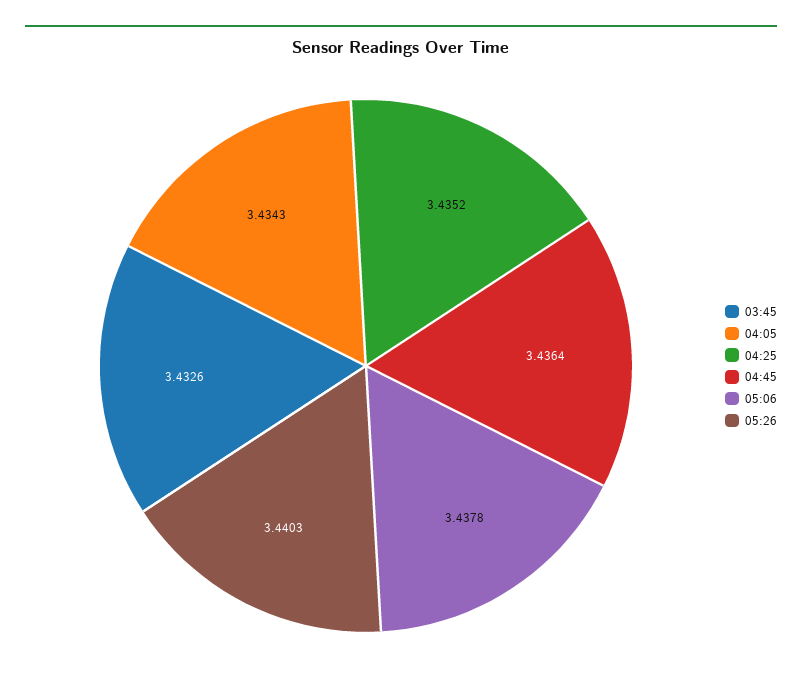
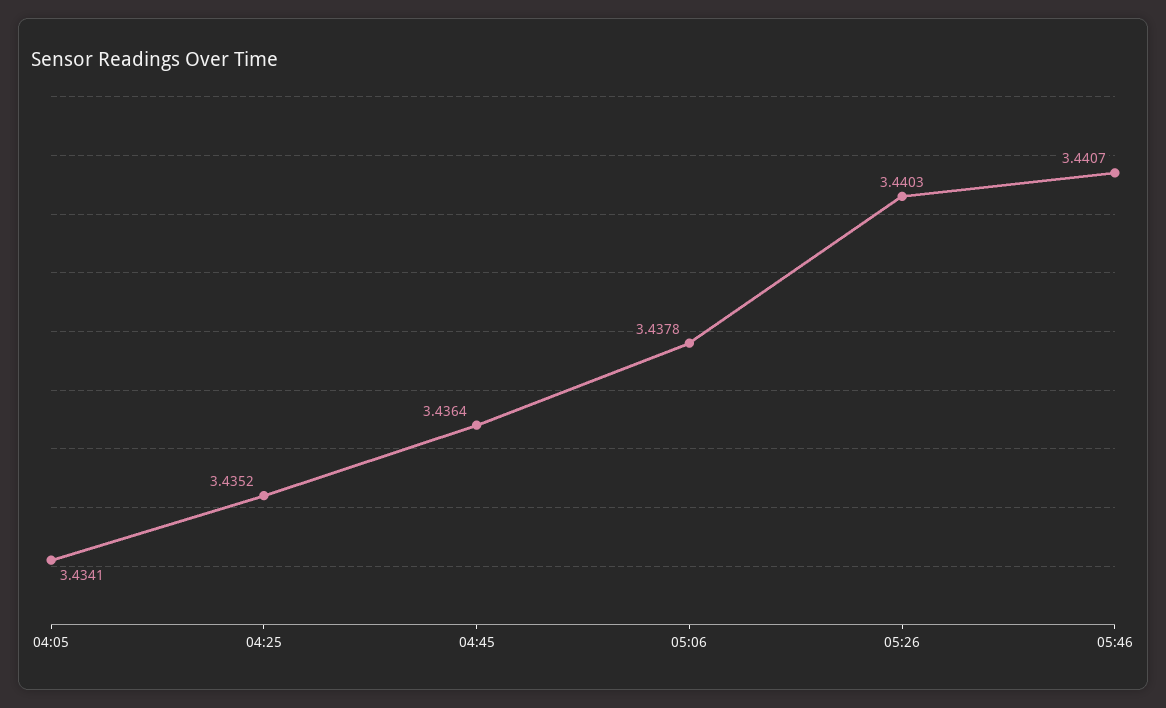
03:45: 3.4326 -> none
04:05: 3.4343 -> 3.4341
05:46: none -> 3.4407

